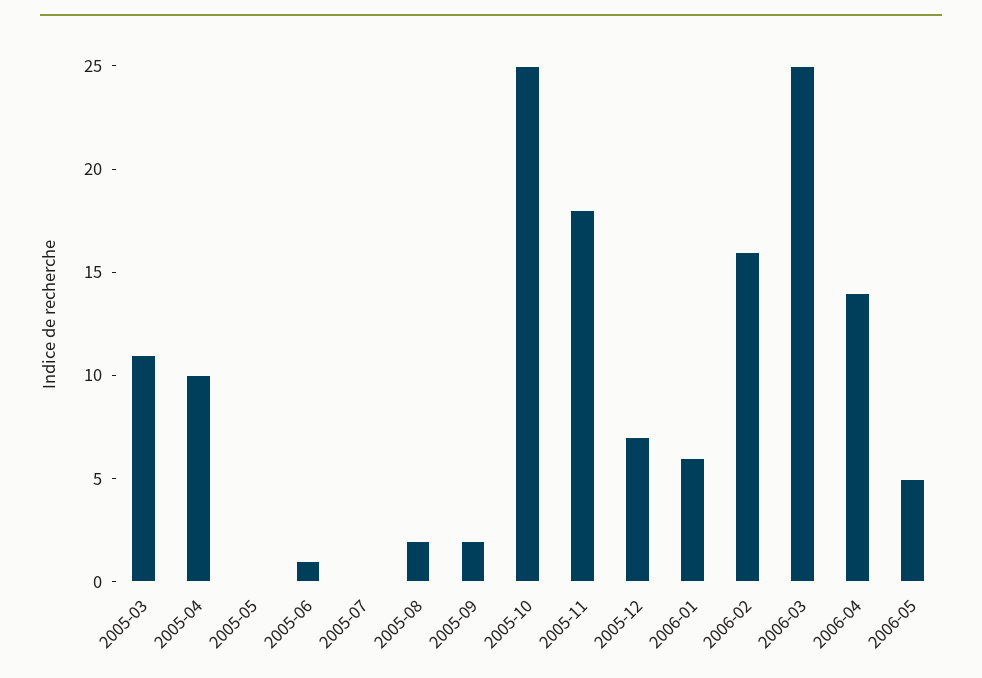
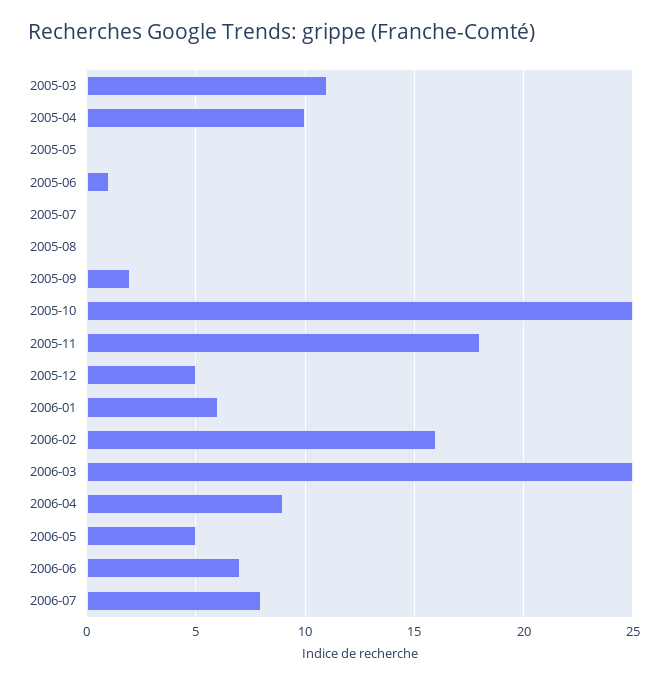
2005-08: 2 -> 0
2005-12: 7 -> 5
2006-04: 14 -> 9
2006-06: none -> 7
2006-07: none -> 8

